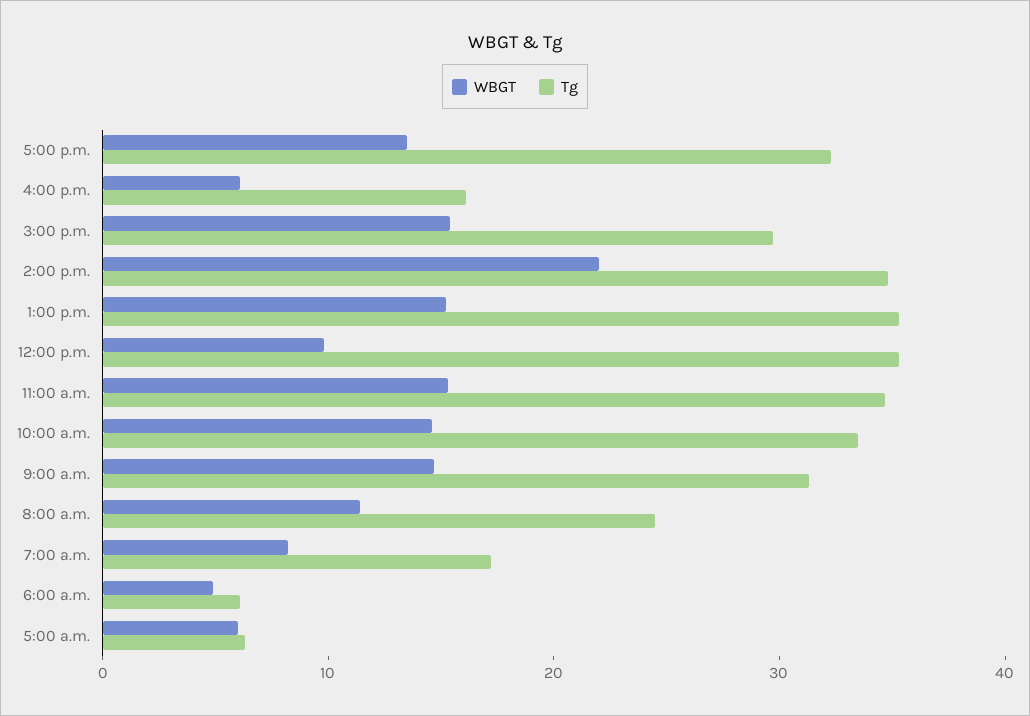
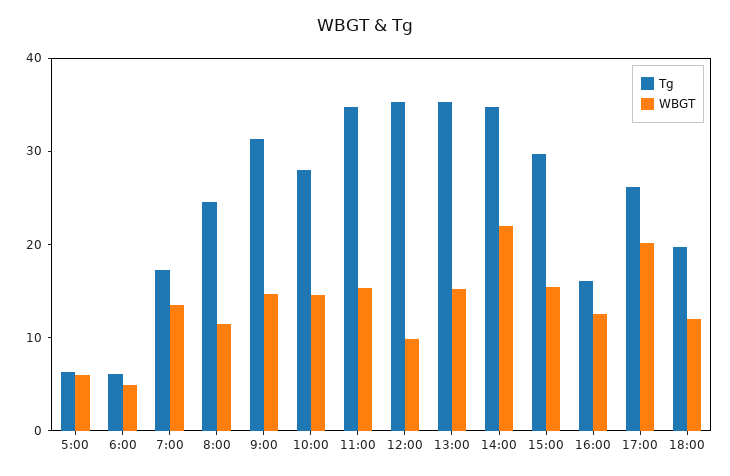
WBGT, 5:00 p.m.: 14 -> 20
Tg, 5:00 p.m.: 32 -> 26
WBGT, 4:00 p.m.: 6 -> 12
Tg, 10:00 a.m.: 34 -> 28
WBGT, 7:00 a.m.: 8 -> 14
Tg, 18:00: none -> 20
WBGT, 18:00: none -> 12

